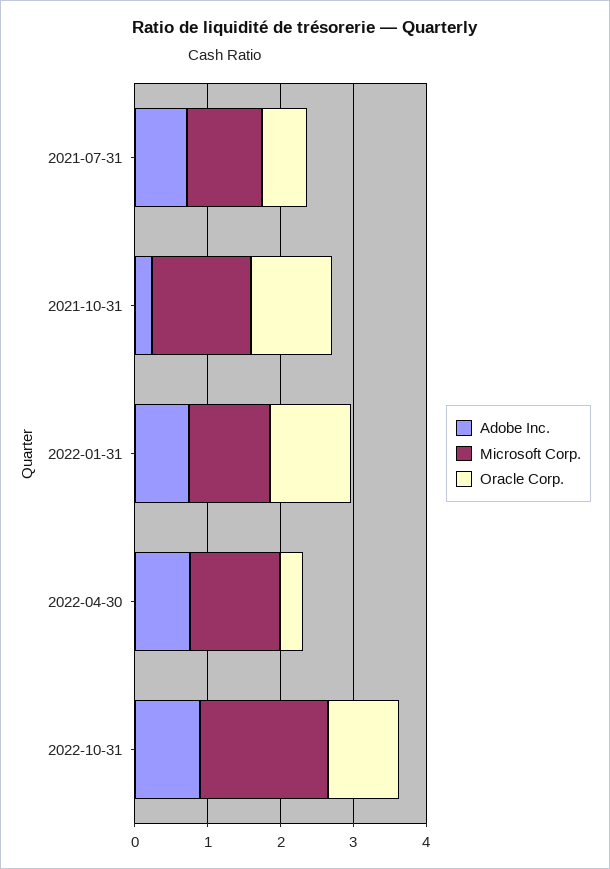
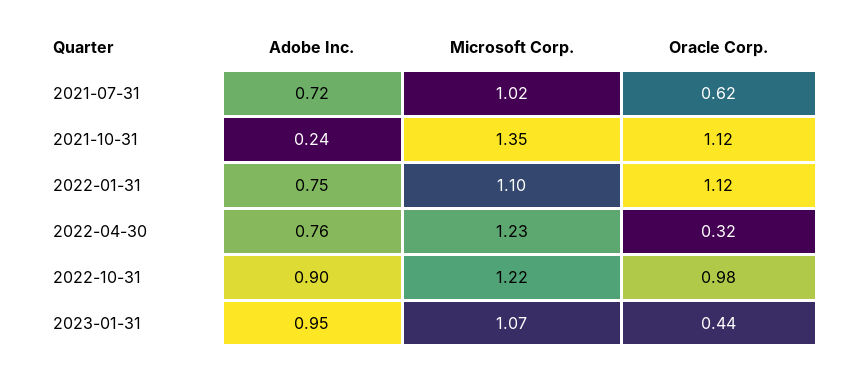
Microsoft Corp., 2022-10-31: 1.8 -> 1.22
Adobe Inc., 2023-01-31: none -> 0.95
Microsoft Corp., 2023-01-31: none -> 1.07
Oracle Corp., 2023-01-31: none -> 0.44

